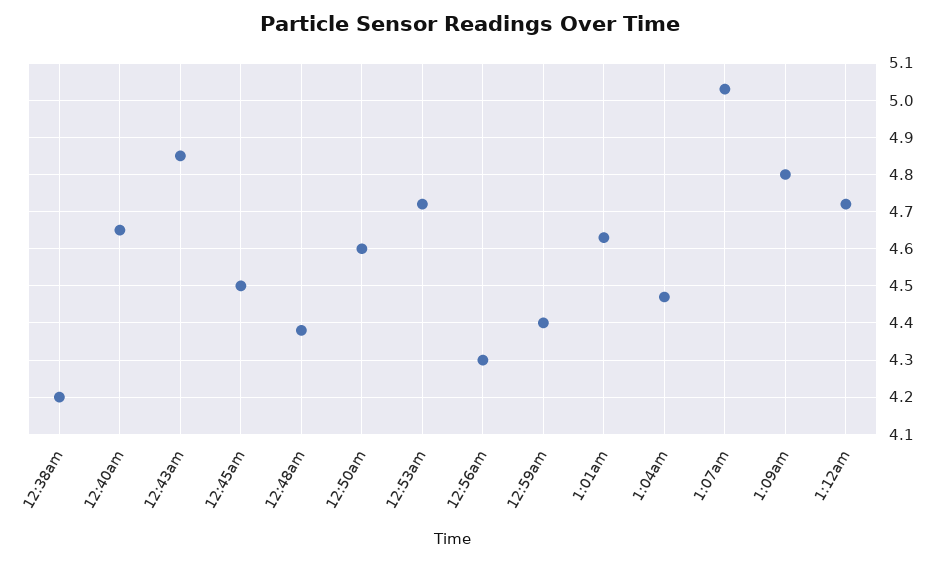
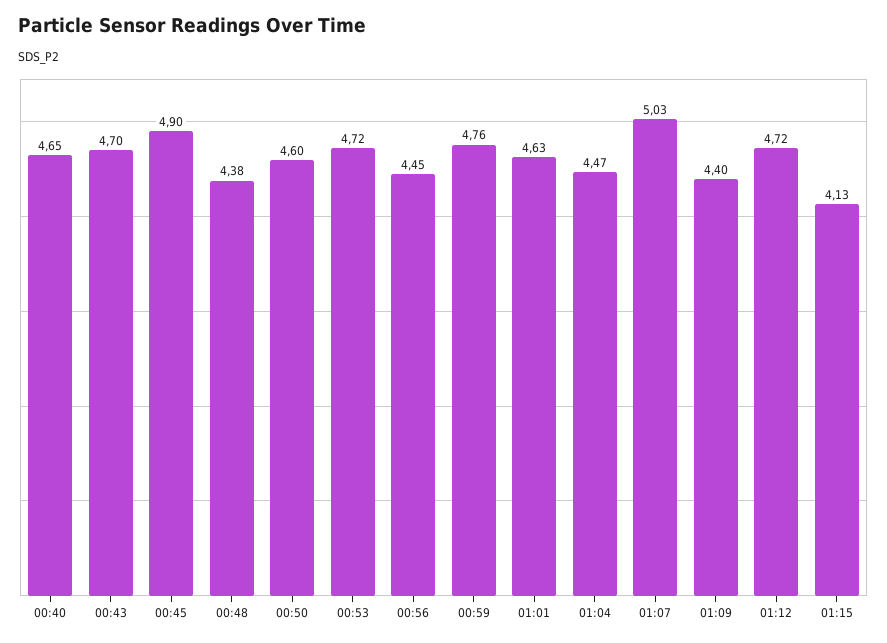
12:38am: 4.2 -> none
12:43am: 4.85 -> 4.7
12:45am: 4.5 -> 4.9
12:56am: 4.3 -> 4.45
12:59am: 4.4 -> 4.76
1:09am: 4.8 -> 4.4
01:15: none -> 4.13

